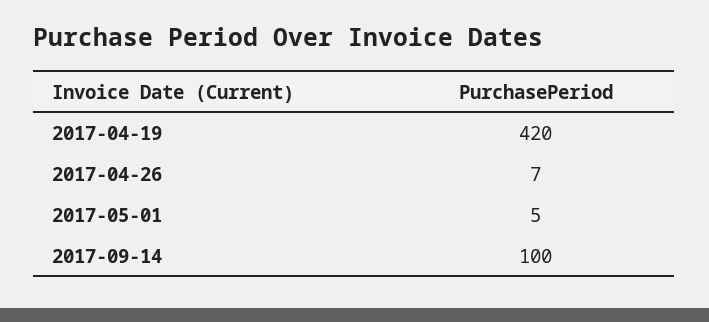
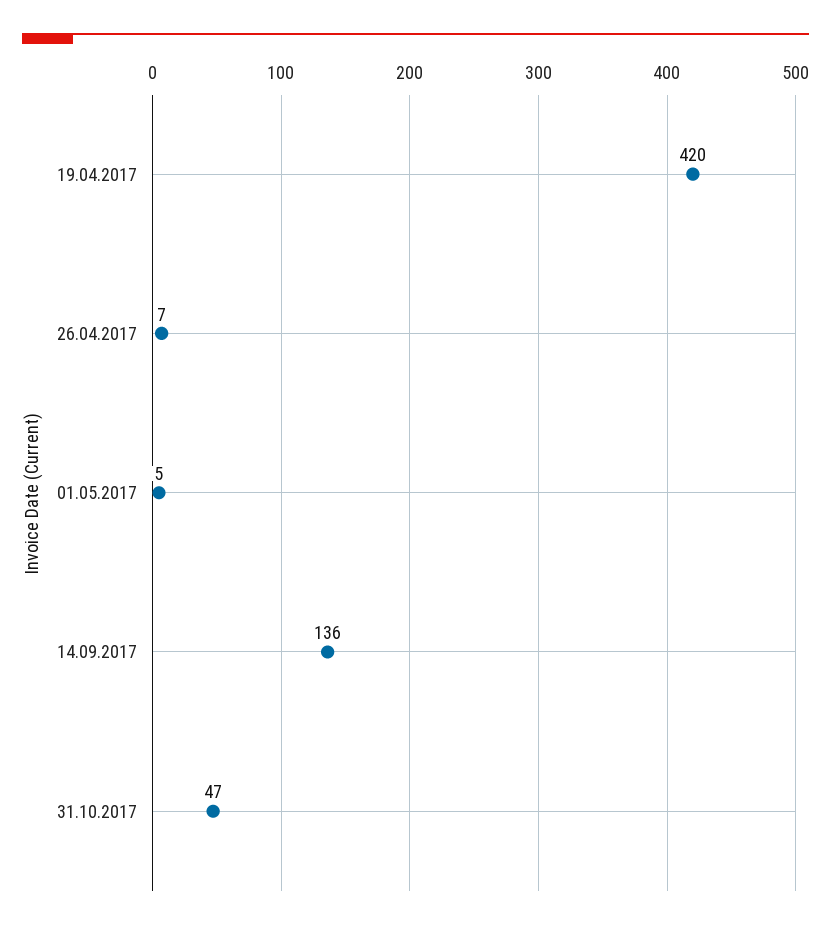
2017-09-14: 100 -> 136
31.10.2017: none -> 47

